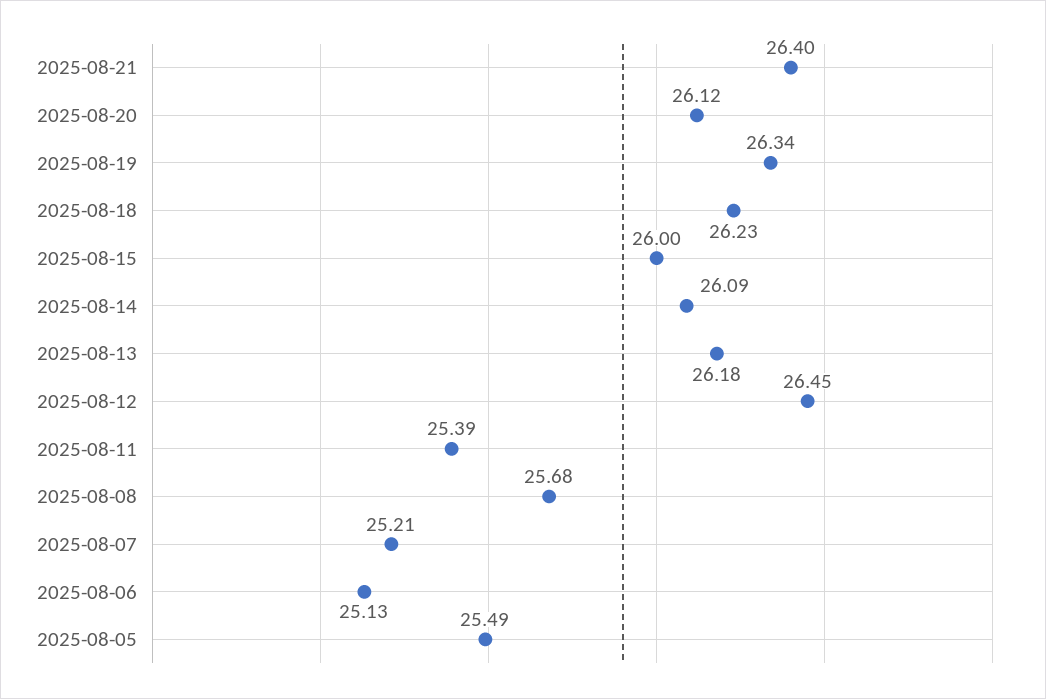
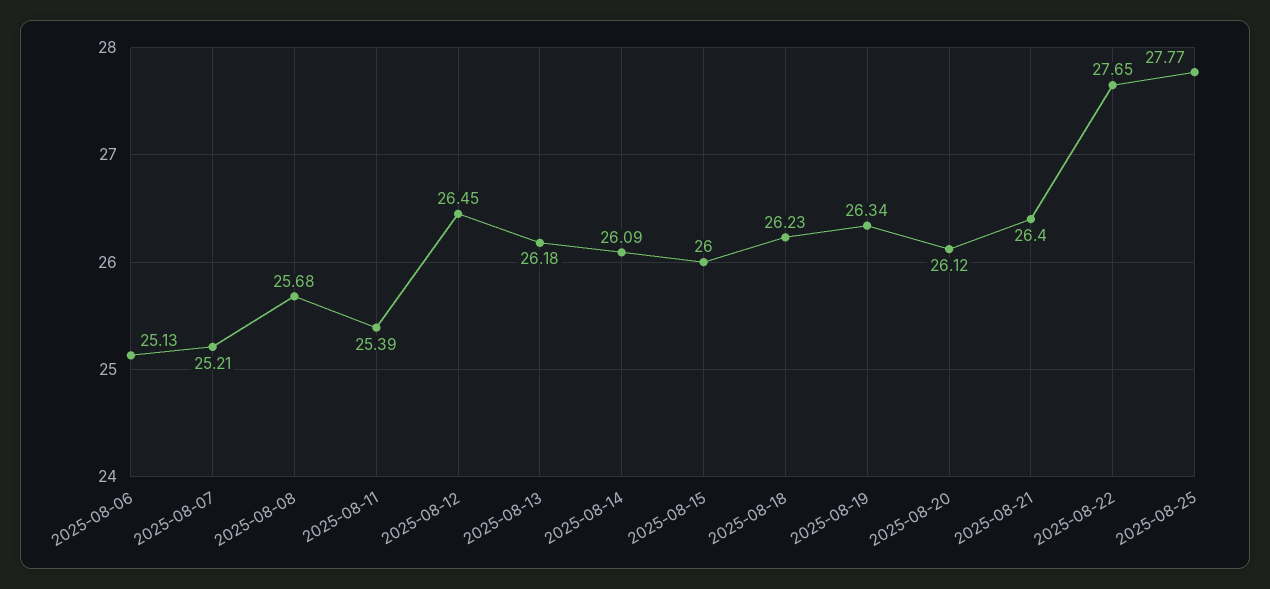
2025-08-05: 25.49 -> none
2025-08-22: none -> 27.65
2025-08-25: none -> 27.77

